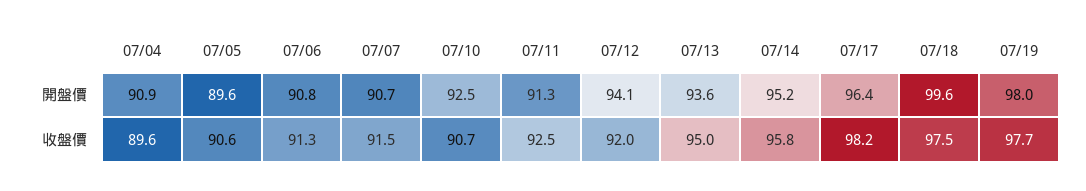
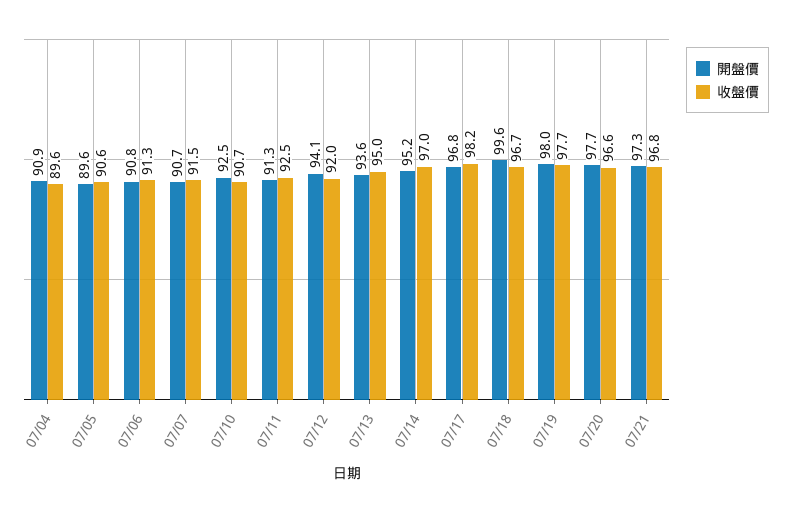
開盤價, 07/17: 96.4 -> 96.8
收盤價, 07/14: 95.8 -> 97
收盤價, 07/18: 97.5 -> 96.7
開盤價, 07/20: none -> 97.7
收盤價, 07/20: none -> 96.6
開盤價, 07/21: none -> 97.3
收盤價, 07/21: none -> 96.8

